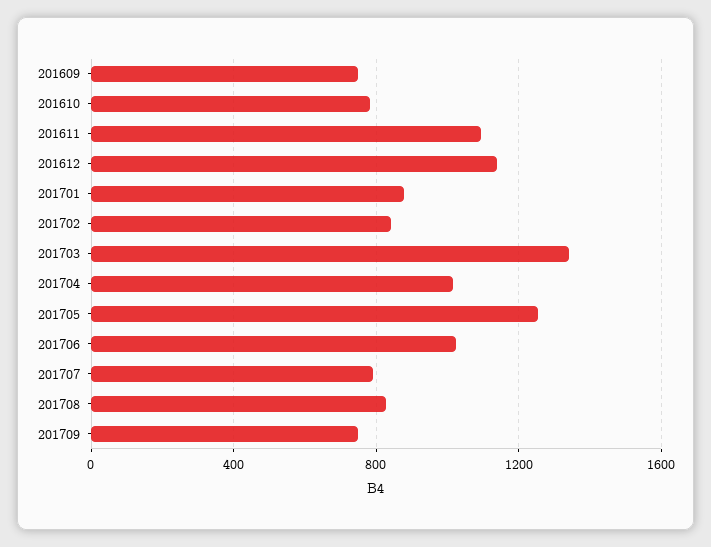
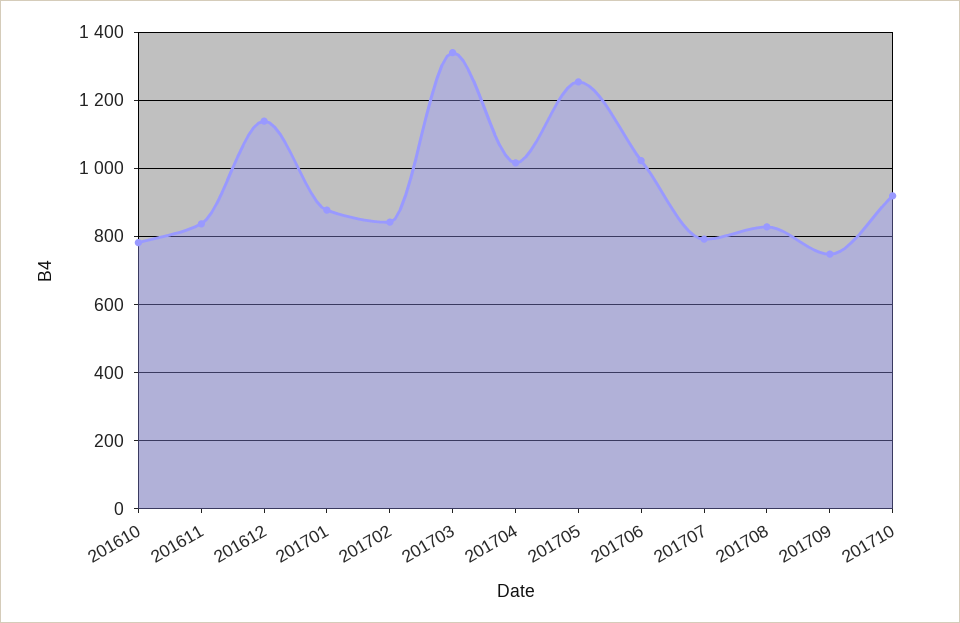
201609: 750 -> none
201611: 1100 -> 840
201710: none -> 920

